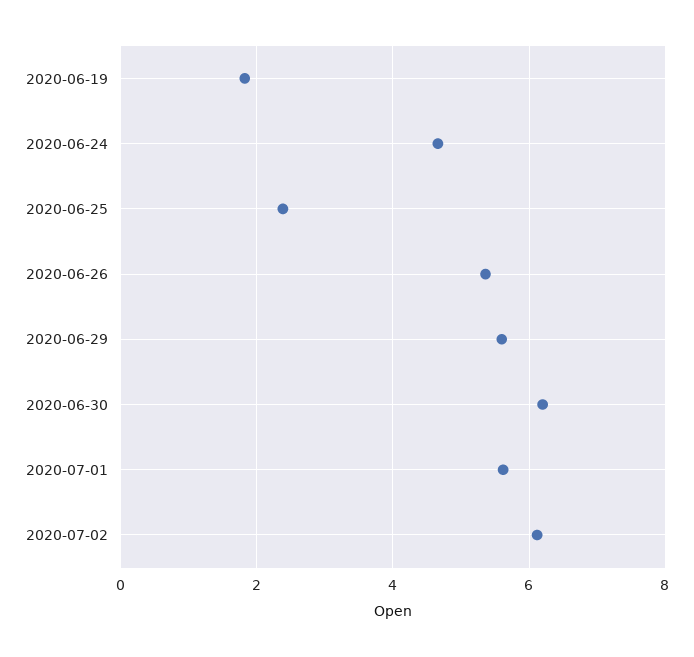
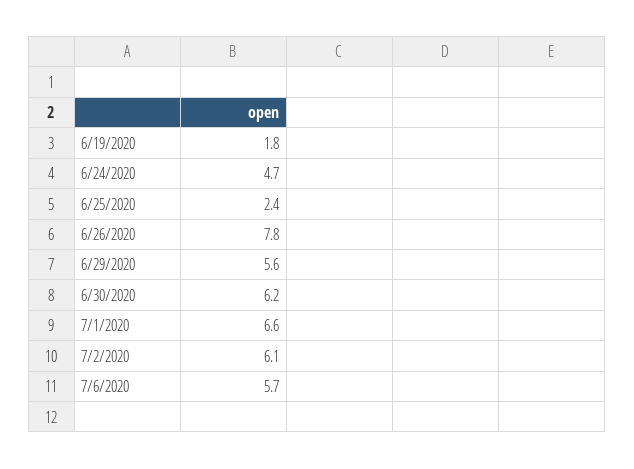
2020-06-26: 5.4 -> 7.8
2020-07-01: 5.6 -> 6.6
7/6/2020: none -> 5.7

